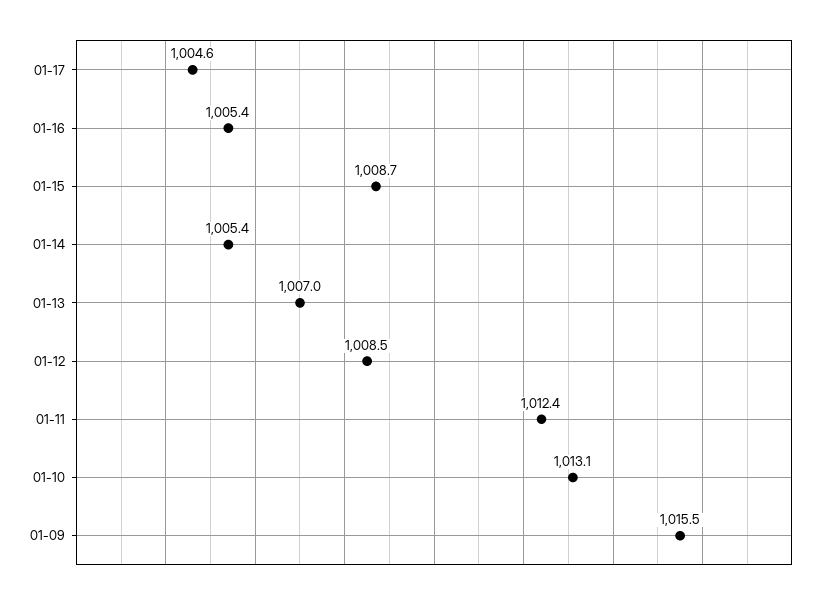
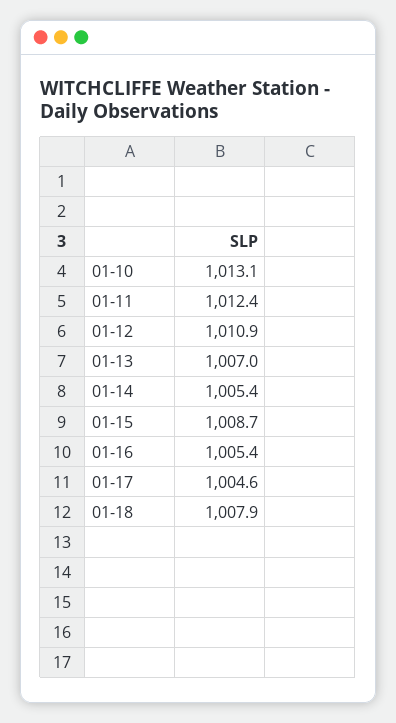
01-12: 1008.5 -> 1010.9
01-09: 1015.5 -> none
01-18: none -> 1007.9

